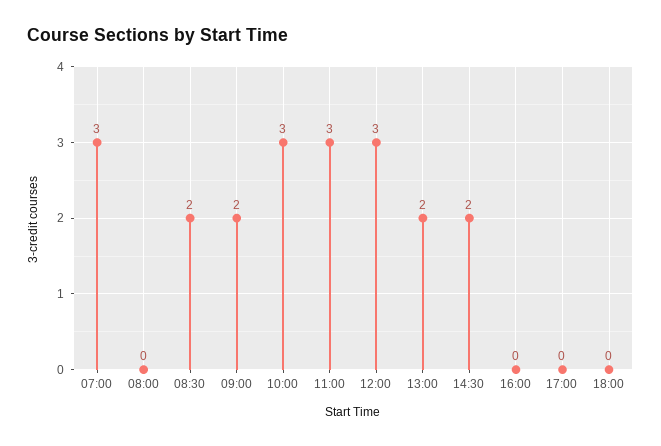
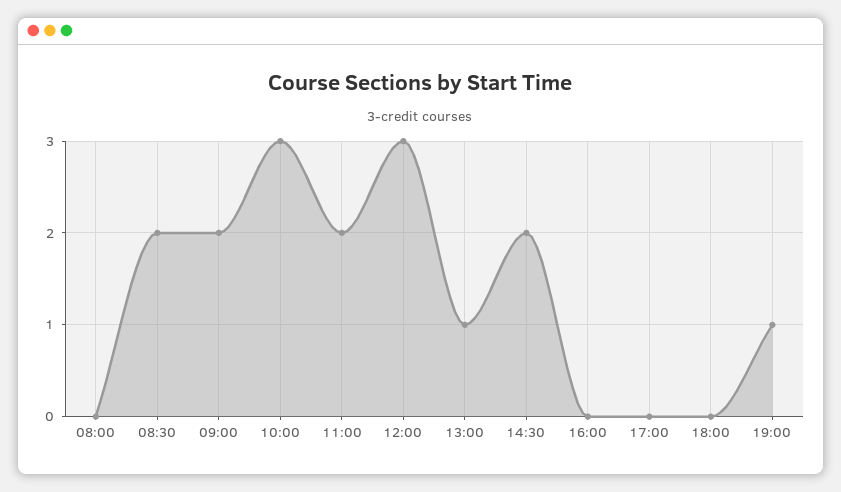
07:00: 3 -> none
11:00: 3 -> 2
13:00: 2 -> 1
19:00: none -> 1

